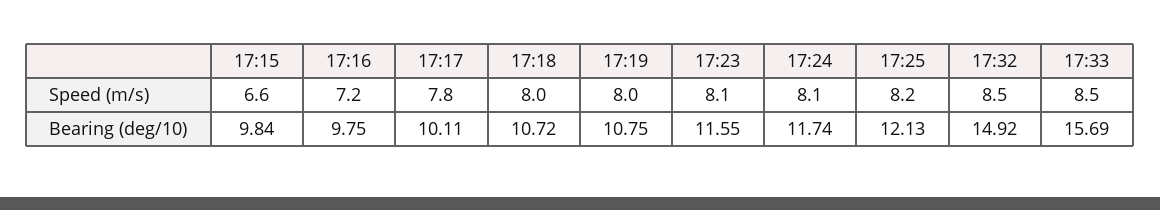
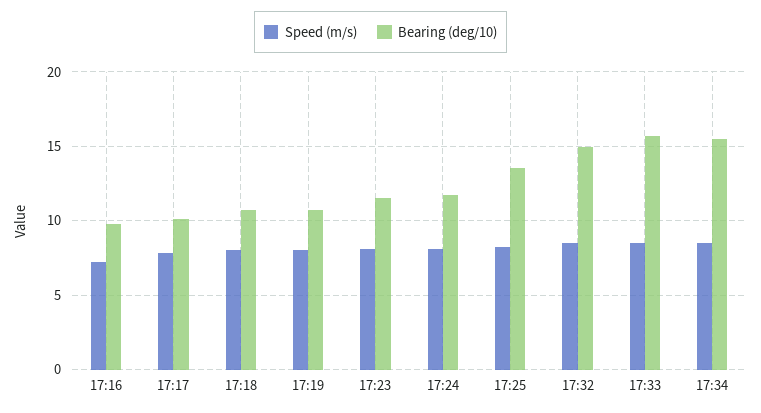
Speed (m/s), 17:15: 6.6 -> none
Bearing (deg/10), 17:15: 9.84 -> none
Bearing (deg/10), 17:25: 12.13 -> 13.5
Speed (m/s), 17:34: none -> 8.5
Bearing (deg/10), 17:34: none -> 15.5

